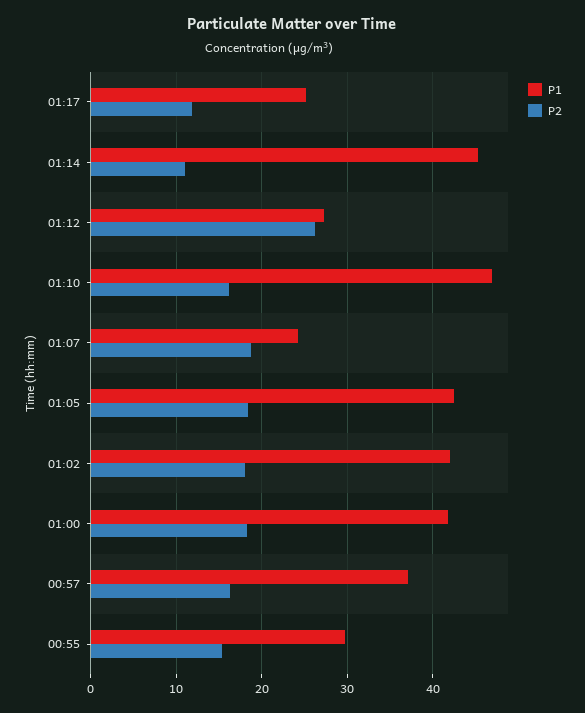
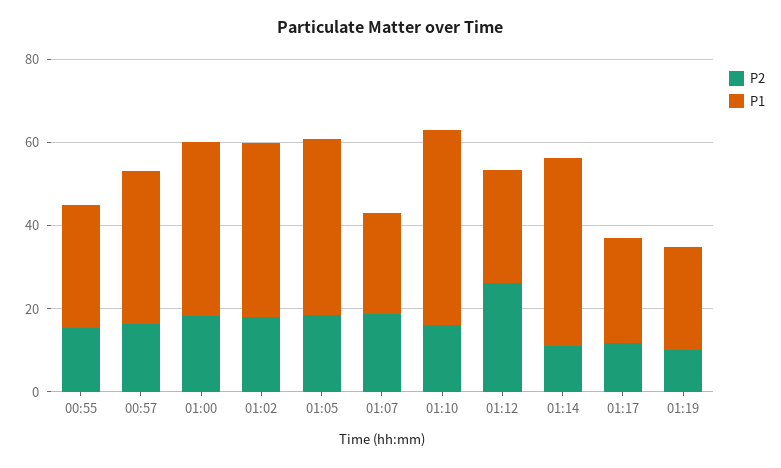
P2, 01:19: none -> 10
P1, 01:19: none -> 25

